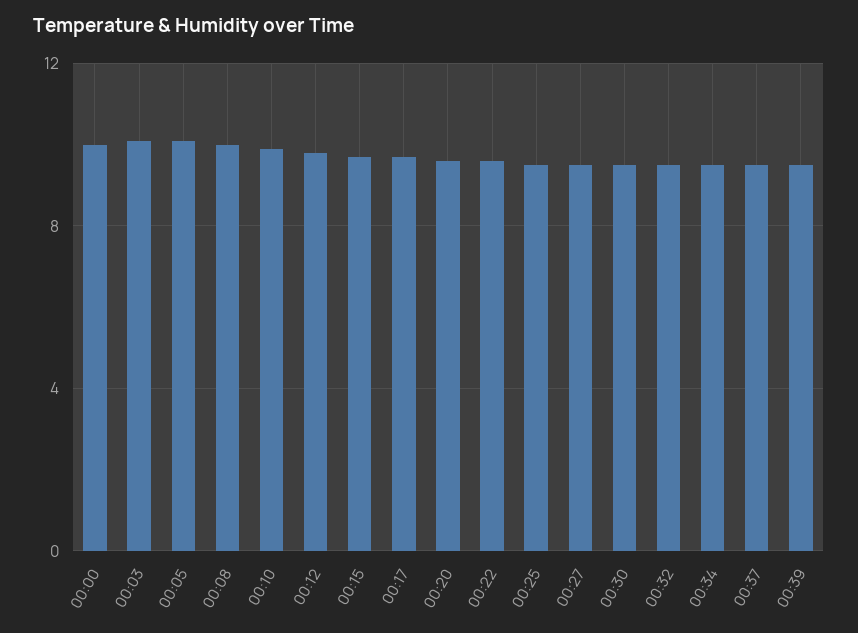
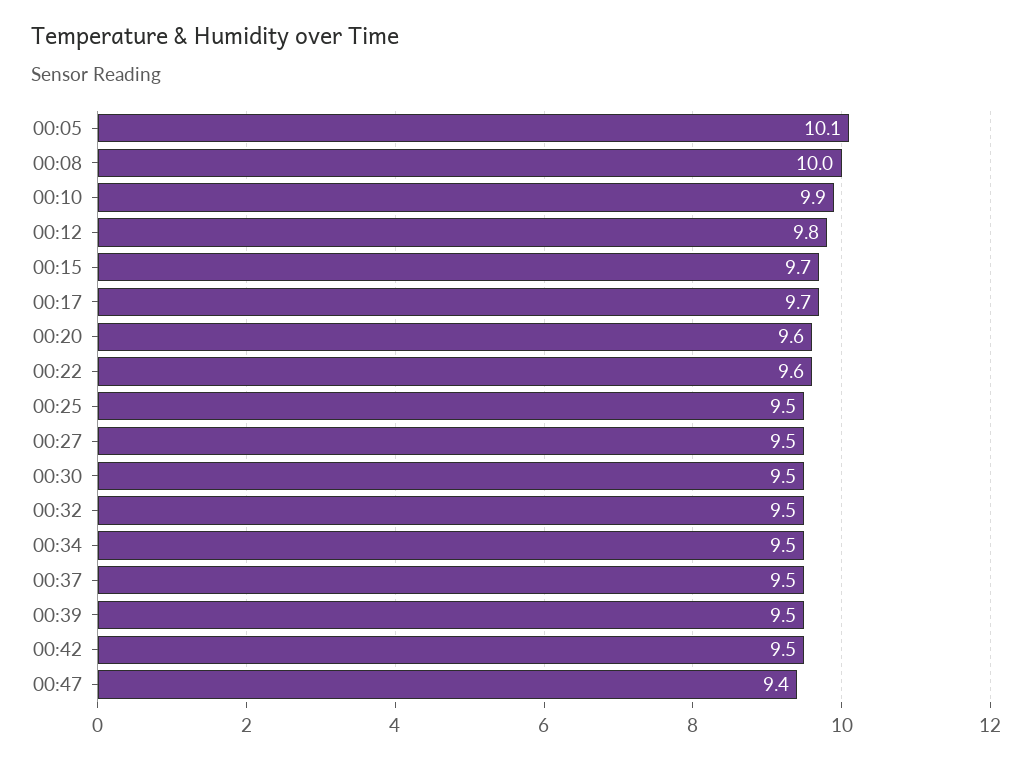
00:00: 10 -> none
00:03: 10 -> none
00:42: none -> 9.5
00:47: none -> 9.4

